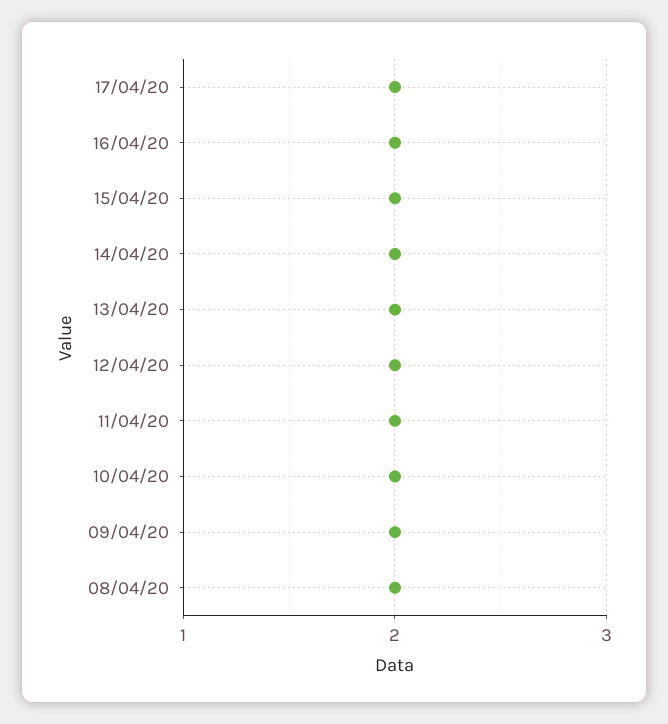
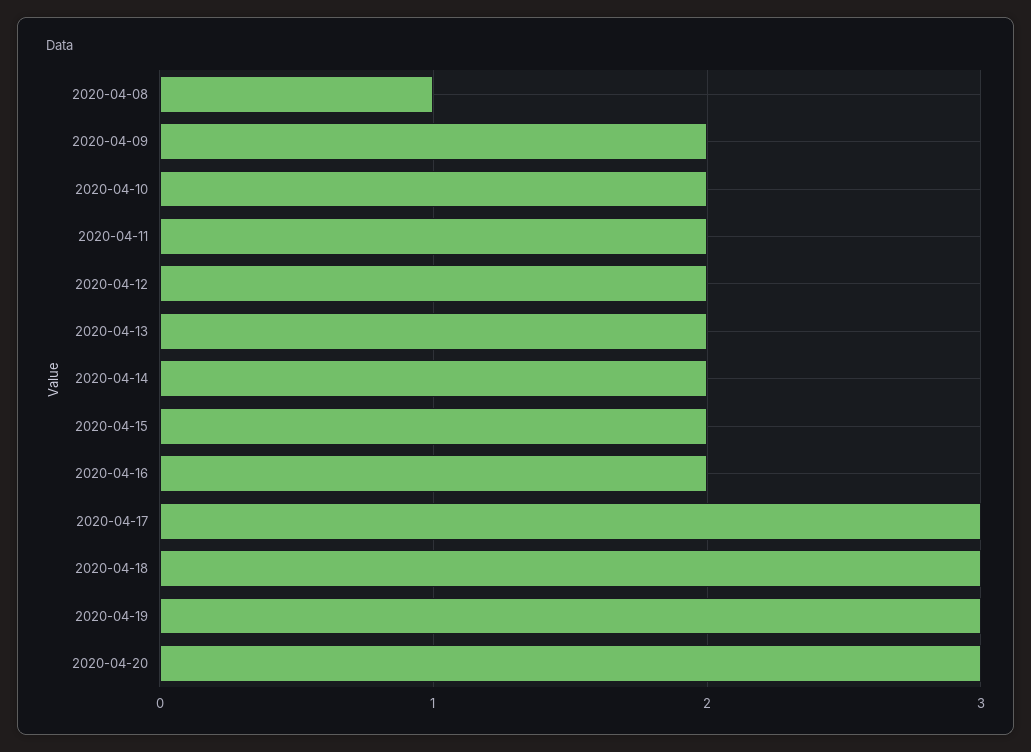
17/04/20: 2 -> 3
08/04/20: 2 -> 1
2020-04-18: none -> 3
2020-04-19: none -> 3
2020-04-20: none -> 3

